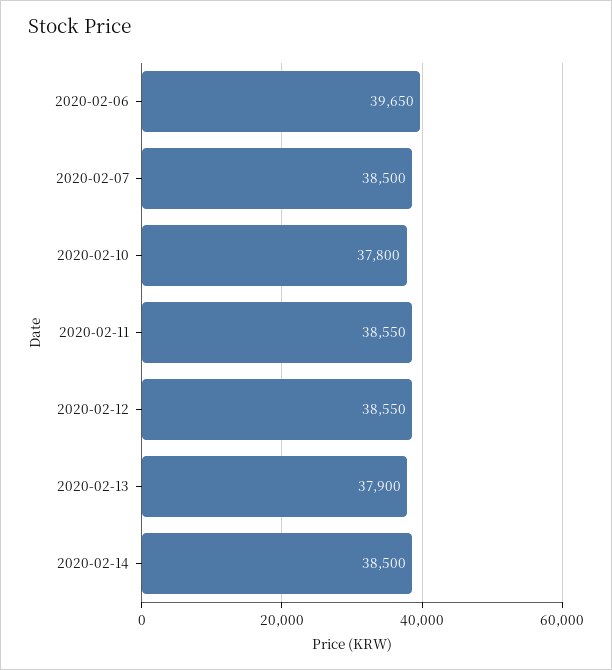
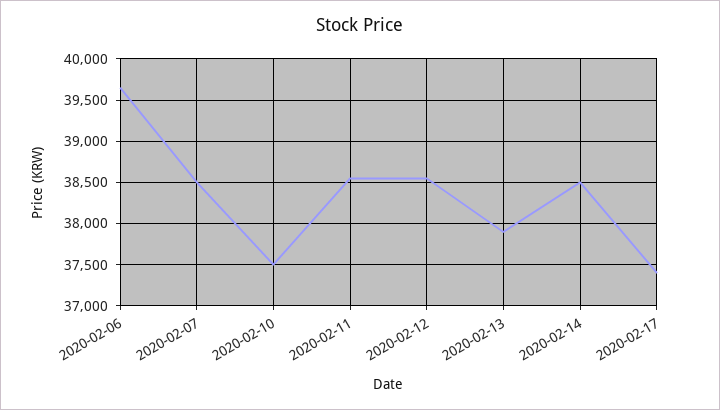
2020-02-10: 37800 -> 37500
2020-02-17: none -> 37400

